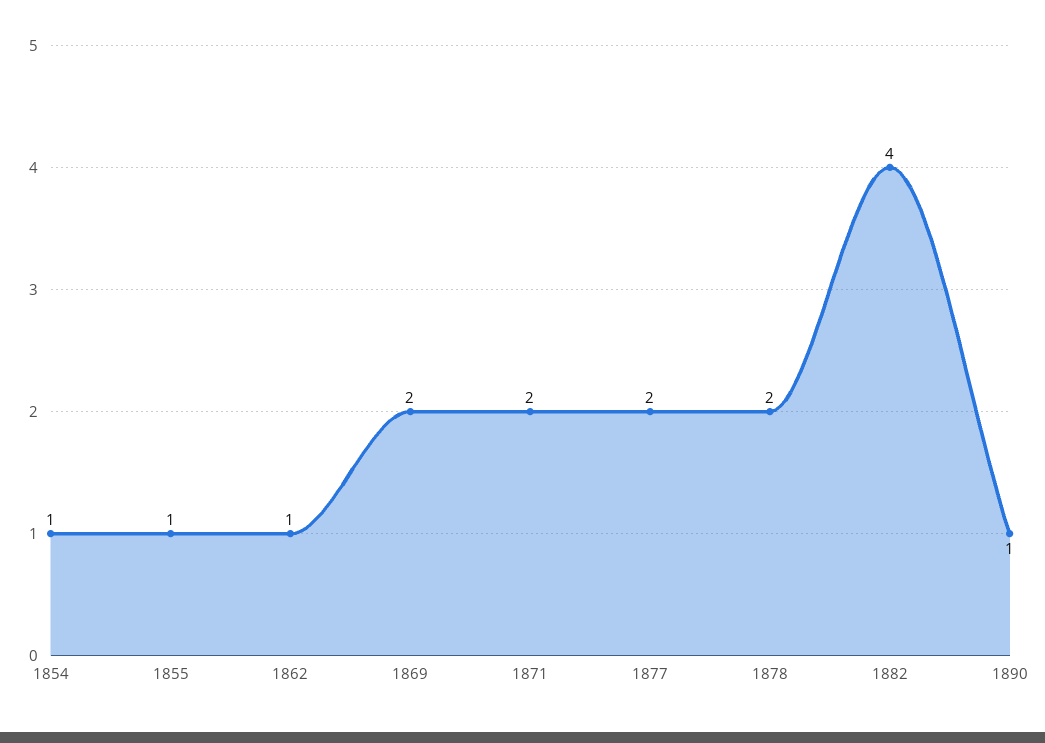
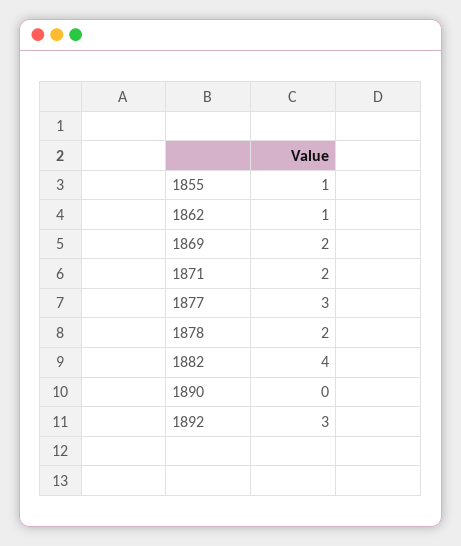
1854: 1 -> none
1877: 2 -> 3
1890: 1 -> 0
1892: none -> 3

